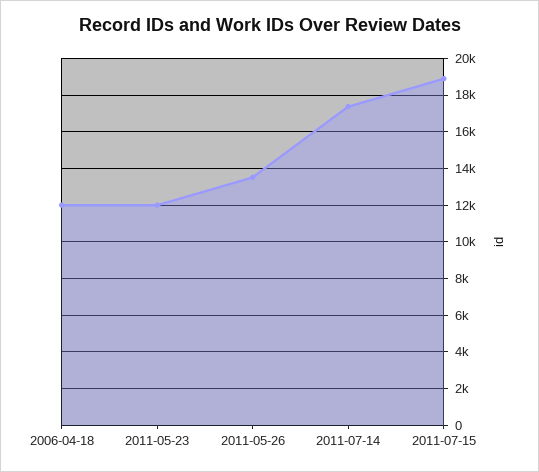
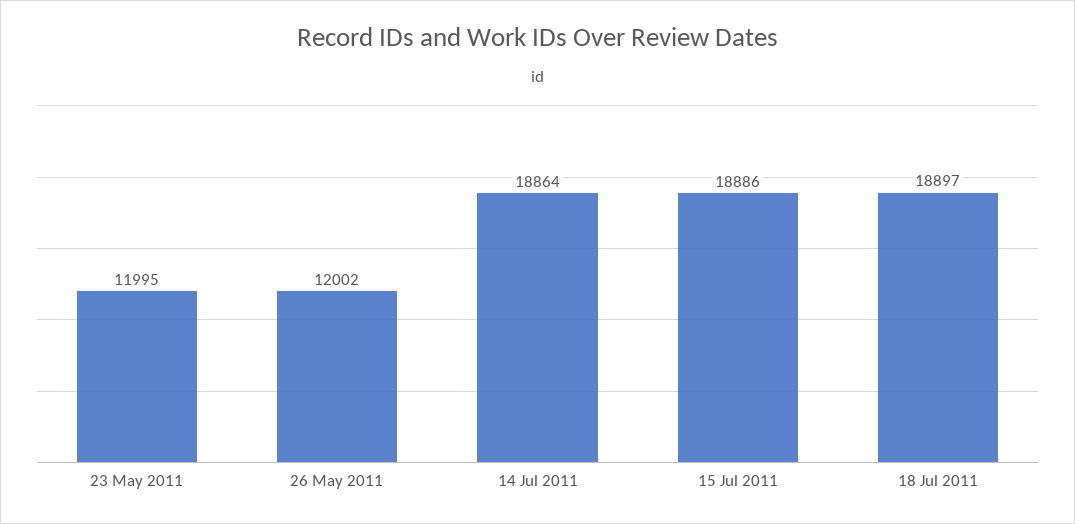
2006-04-18: 12000 -> none
2011-05-26: 13500 -> 12002
2011-07-14: 17500 -> 18864
18 Jul 2011: none -> 18897

